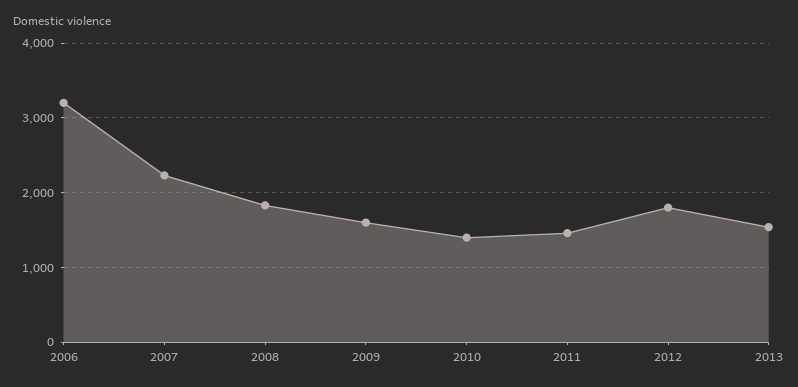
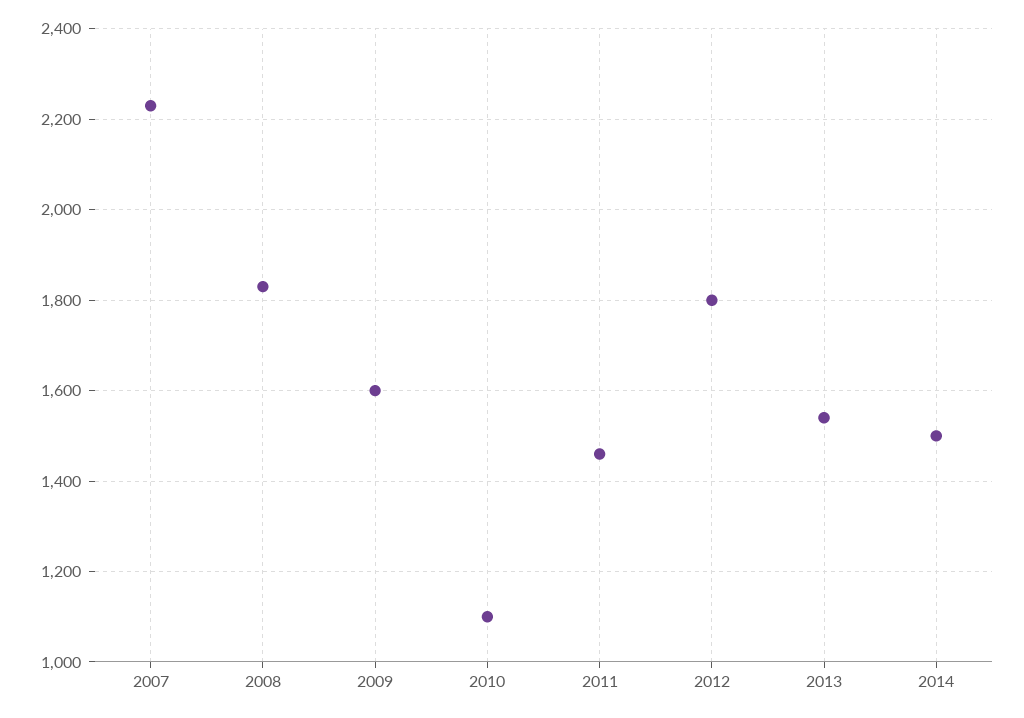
2006: 3200 -> none
2010: 1400 -> 1100
2014: none -> 1500

